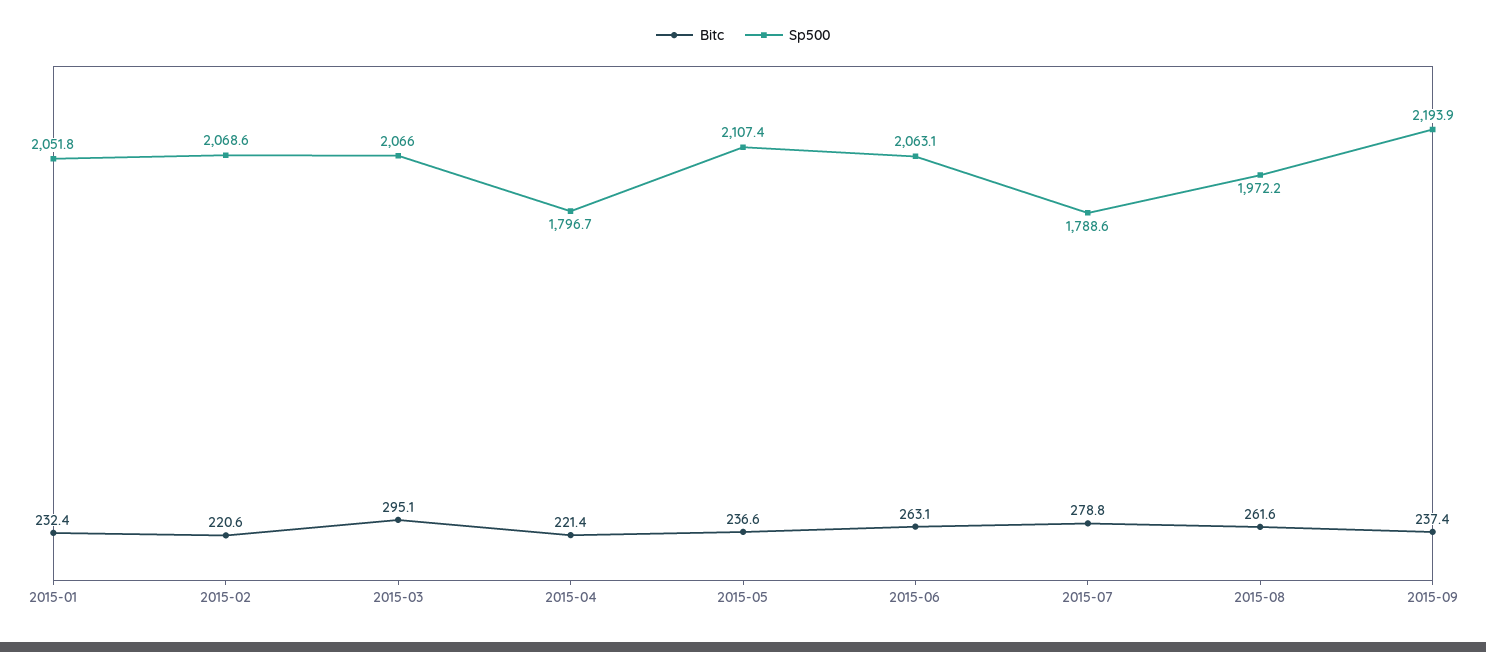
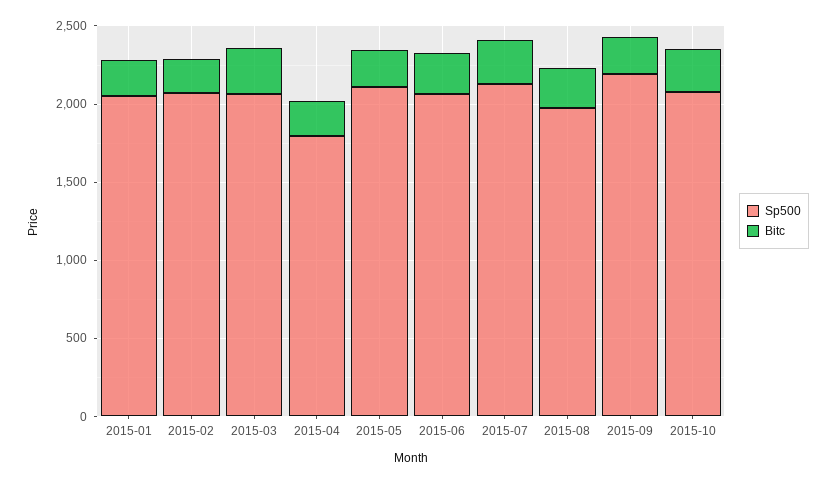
Sp500, 2015-07: 1788.6 -> 2100
Sp500, 2015-10: none -> 2100
Bitc, 2015-10: none -> 300

